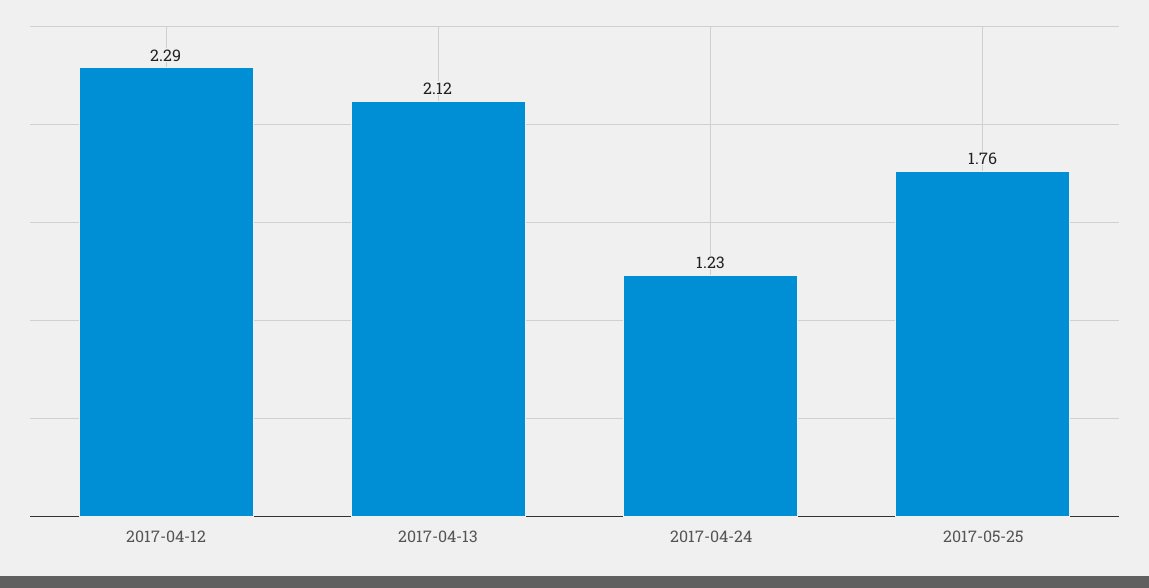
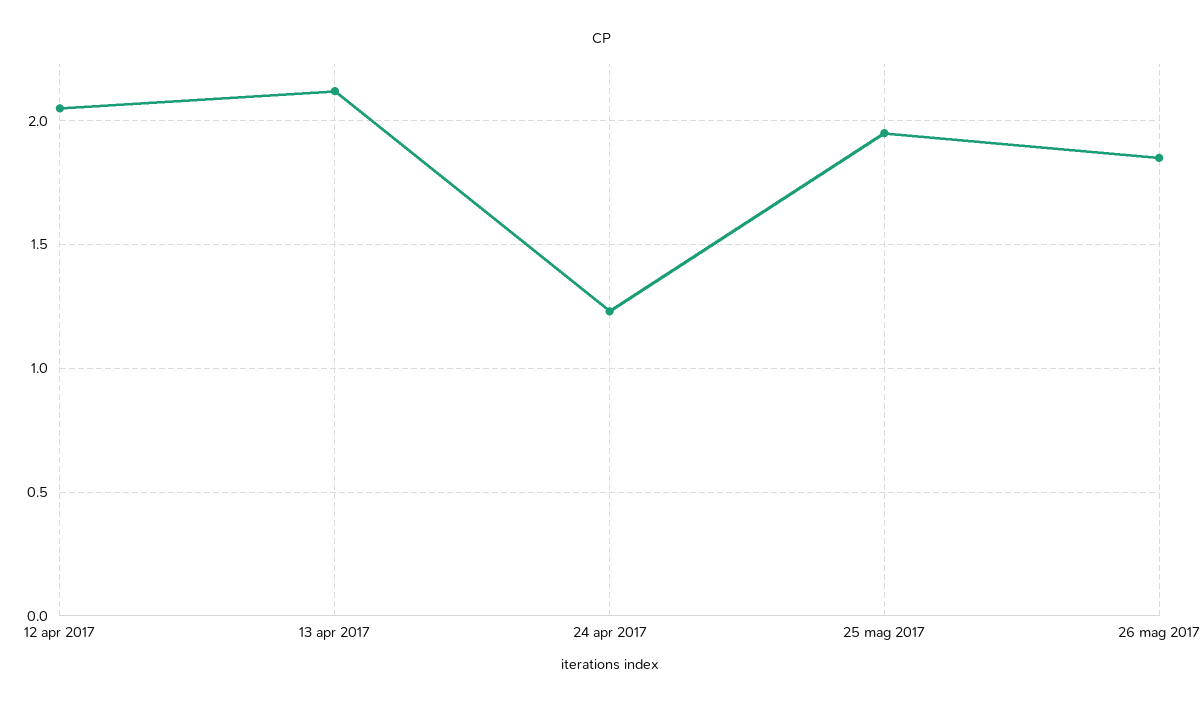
2017-04-12: 2.29 -> 2.05
2017-05-25: 1.76 -> 1.95
26 mag 2017: none -> 1.85

